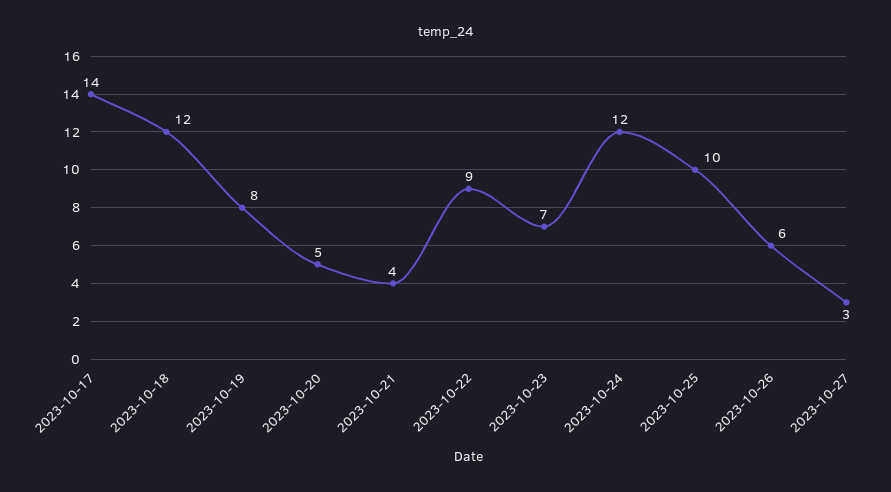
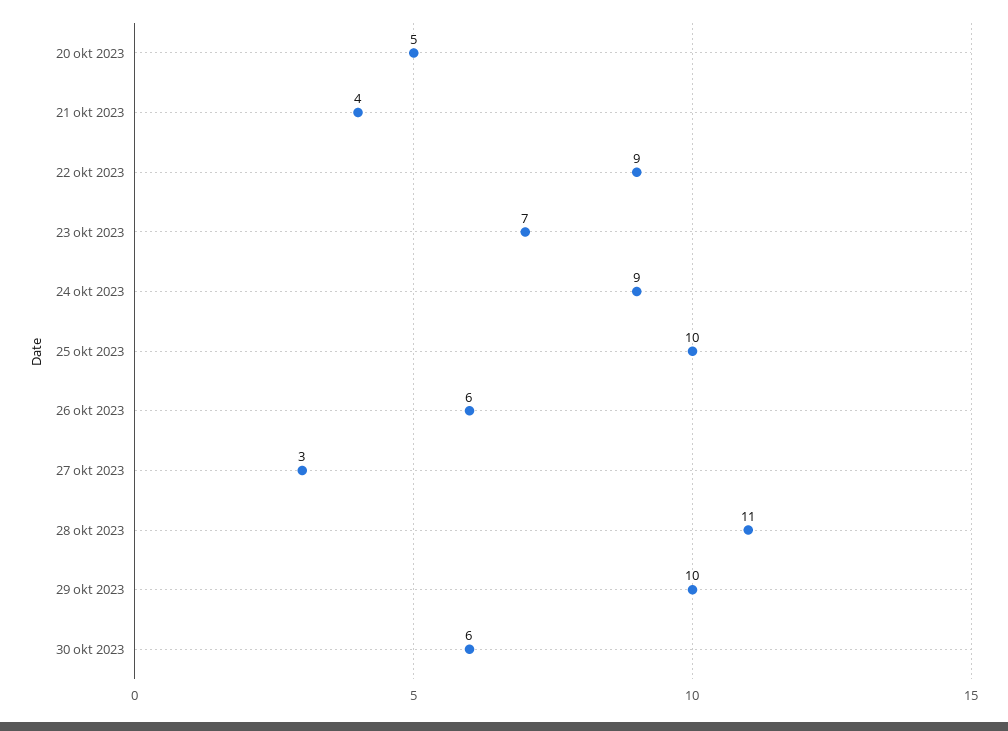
2023-10-17: 14 -> none
2023-10-18: 12 -> none
2023-10-19: 8 -> none
2023-10-24: 12 -> 9
28 okt 2023: none -> 11
29 okt 2023: none -> 10
30 okt 2023: none -> 6

